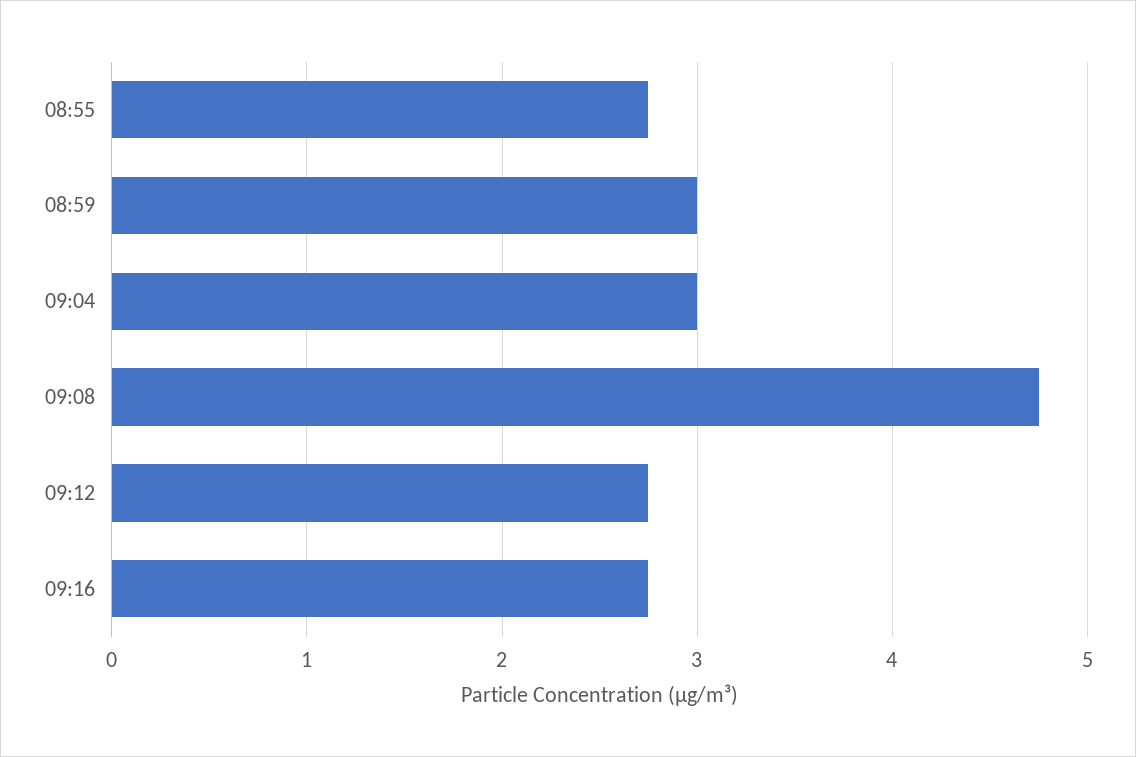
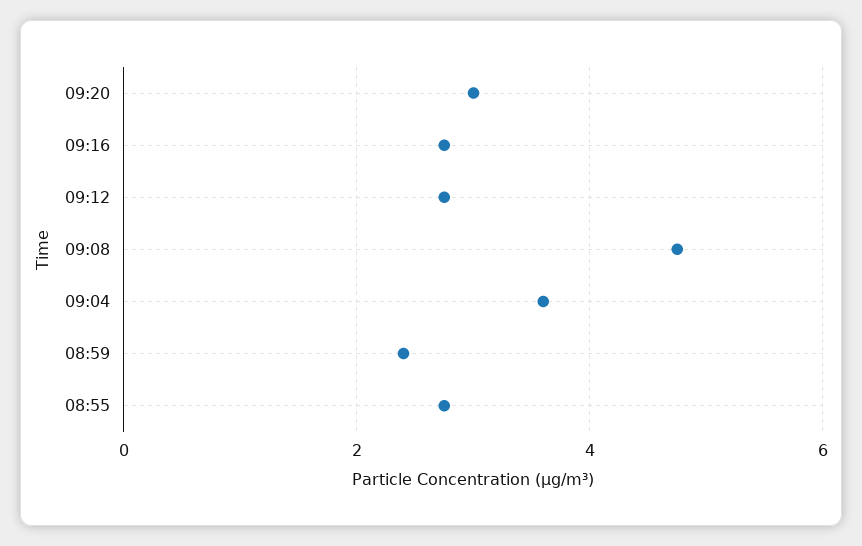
08:59: 3 -> 2.4
09:04: 3 -> 3.6
09:20: none -> 3

